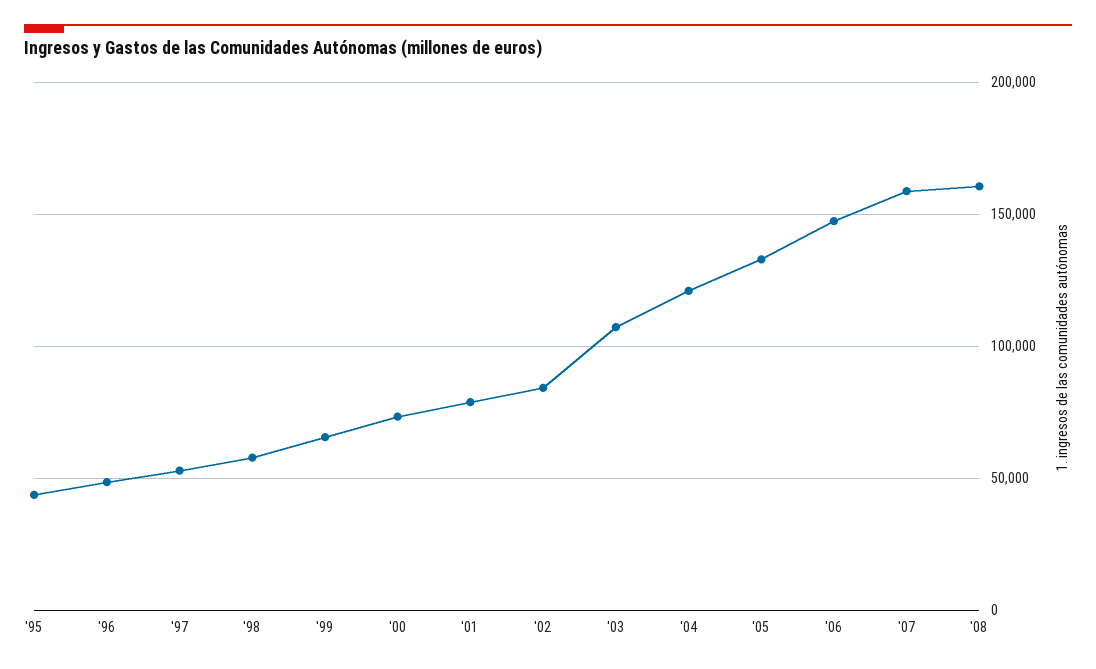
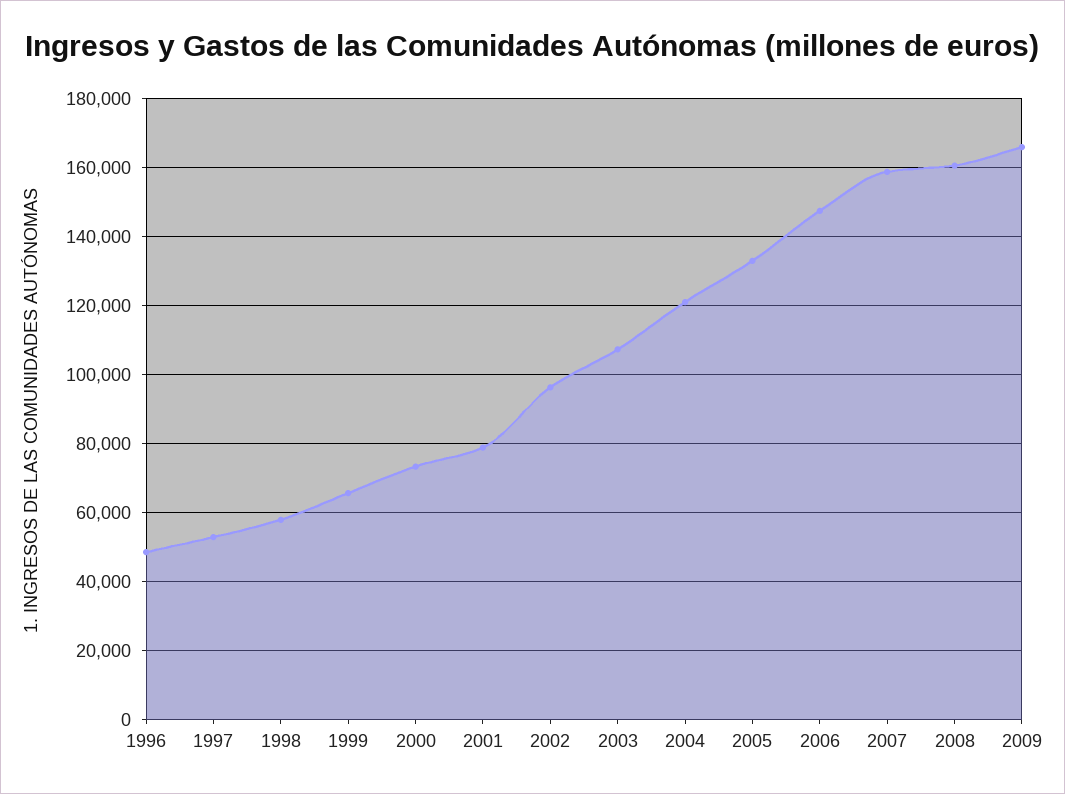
'95: 45000 -> none
'02: 85000 -> 96000
2009: none -> 166000

